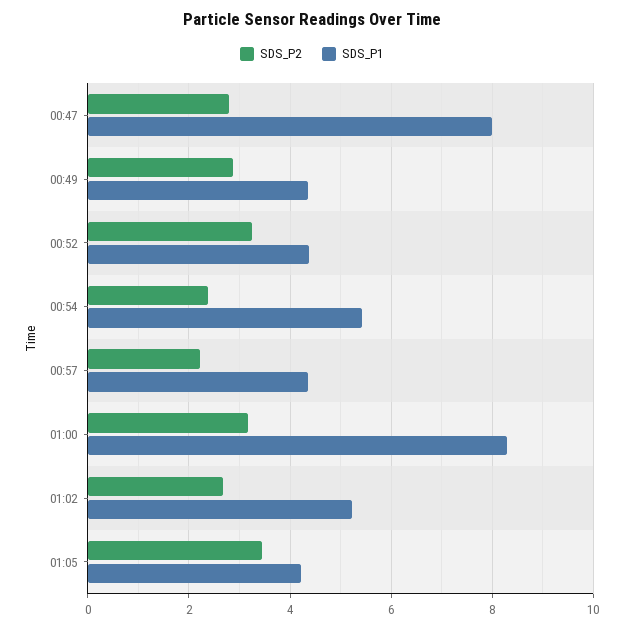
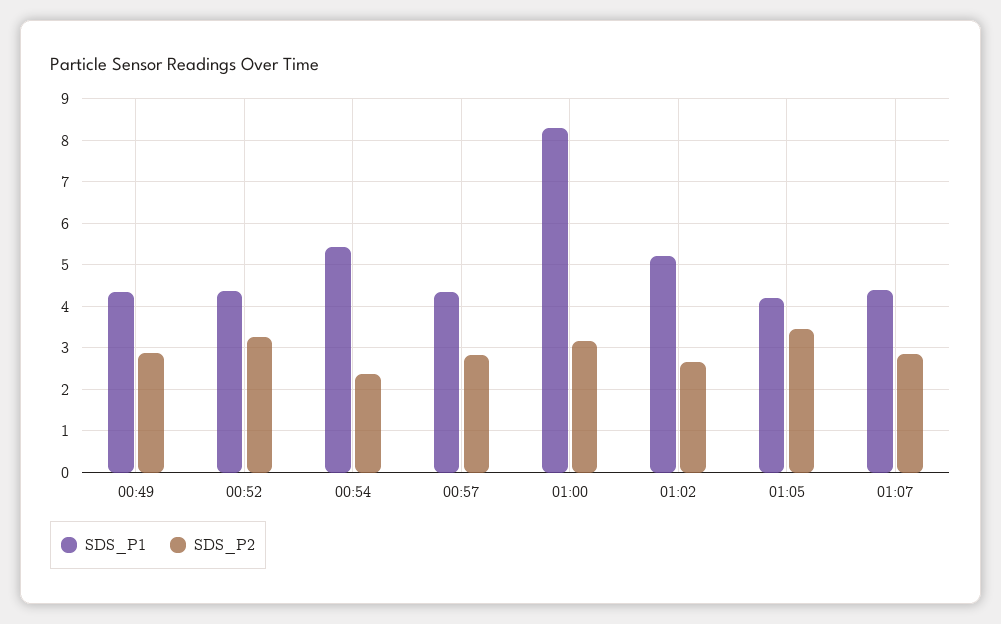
SDS_P2, 00:47: 2.8 -> none
SDS_P1, 00:47: 8 -> none
SDS_P2, 00:57: 2.2 -> 2.8
SDS_P1, 01:07: none -> 4.4
SDS_P2, 01:07: none -> 2.8

